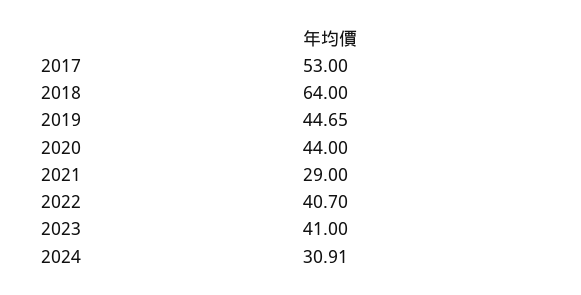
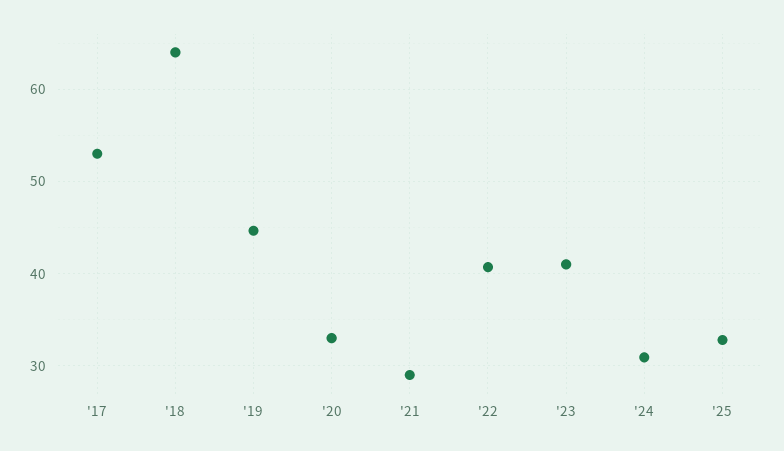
2020: 44 -> 33
'25: none -> 33

